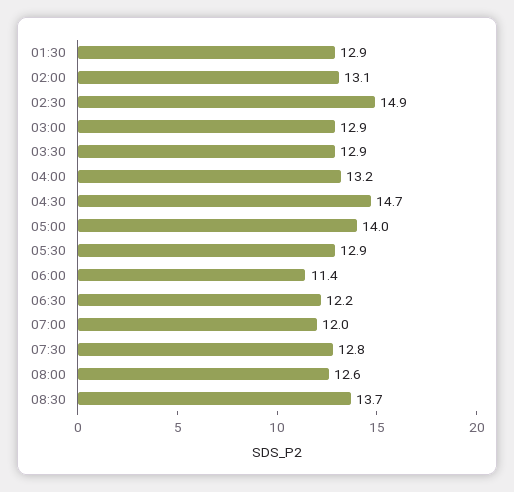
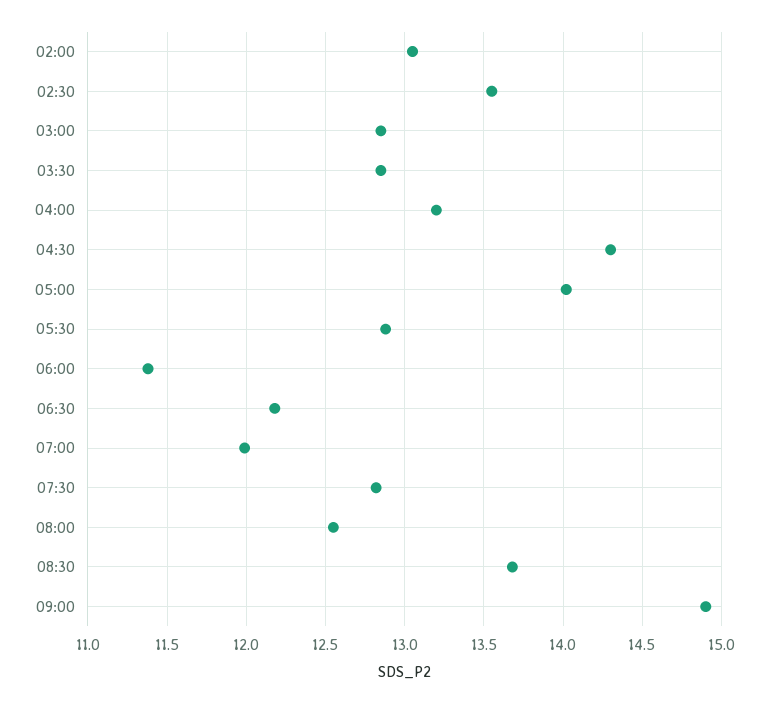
01:30: 12.9 -> none
02:30: 14.9 -> 13.55
04:30: 14.7 -> 14.3
09:00: none -> 14.9

